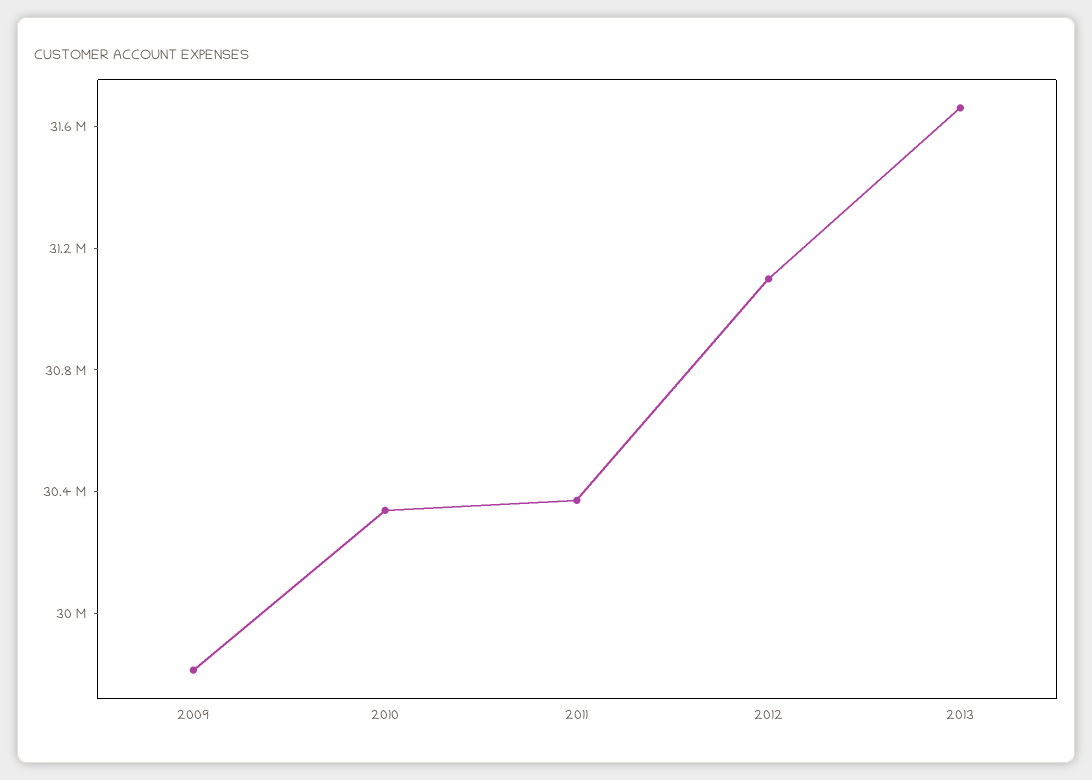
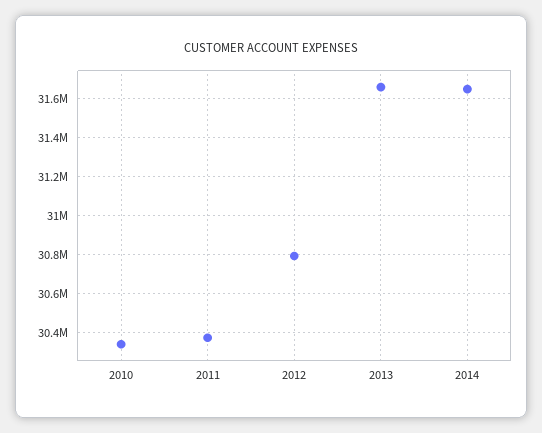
2009: 29800000 -> none
2012: 31100000 -> 30800000
2014: none -> 31650000

